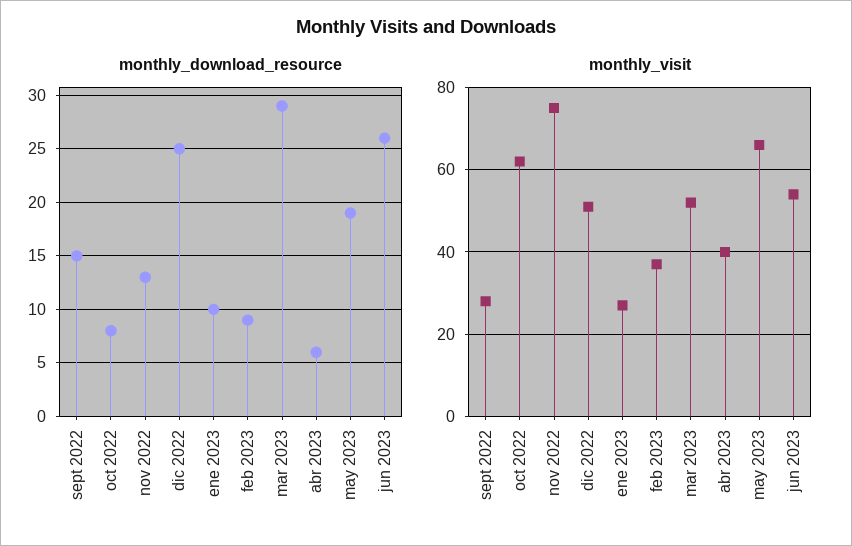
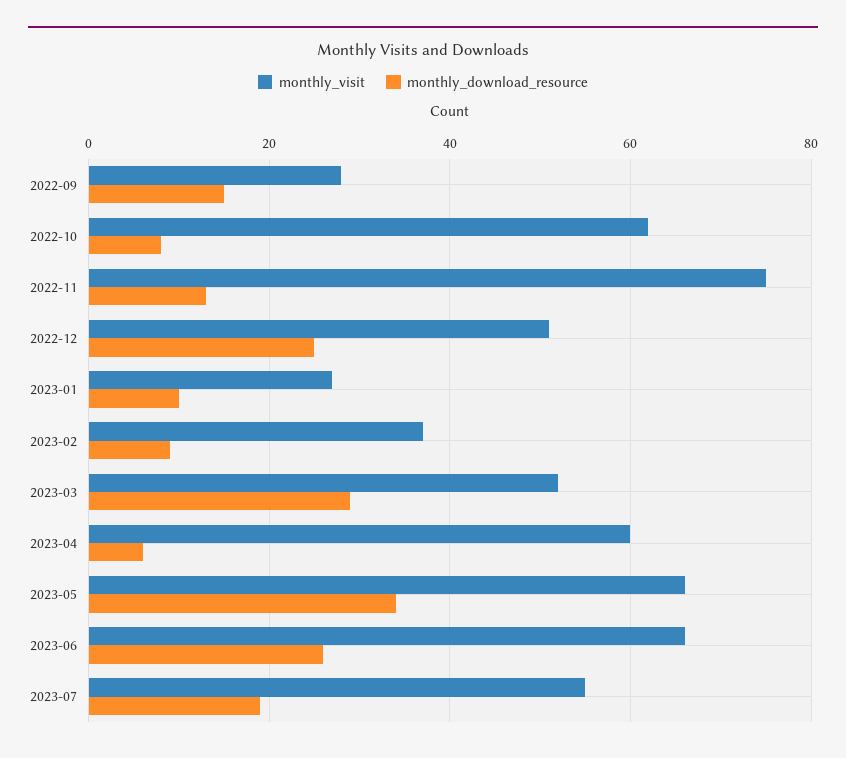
monthly_download_resource, may 2023: 19 -> 35
monthly_visit, abr 2023: 40 -> 60
monthly_visit, jun 2023: 55 -> 65
monthly_visit, 2023-07: none -> 55
monthly_download_resource, 2023-07: none -> 20

